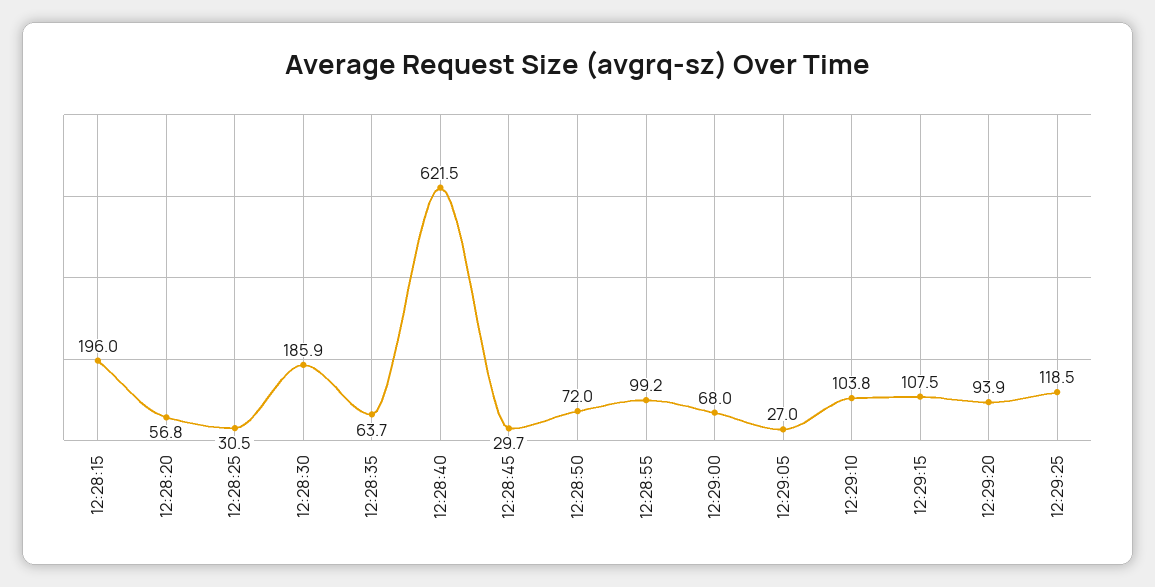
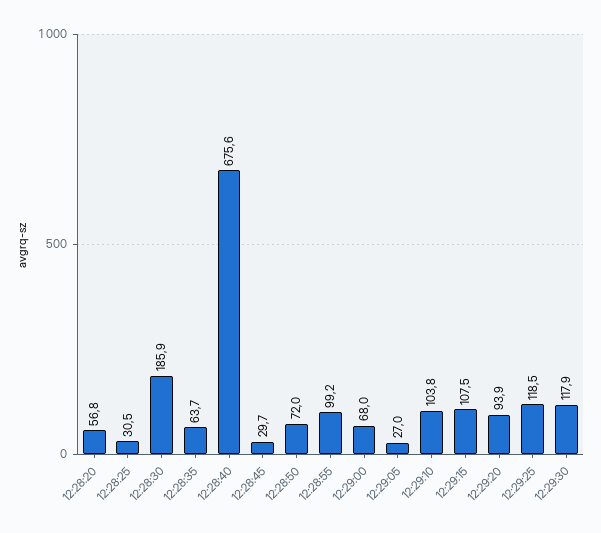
12:28:15: 196 -> none
12:28:40: 621.5 -> 675.6
12:29:30: none -> 117.9

